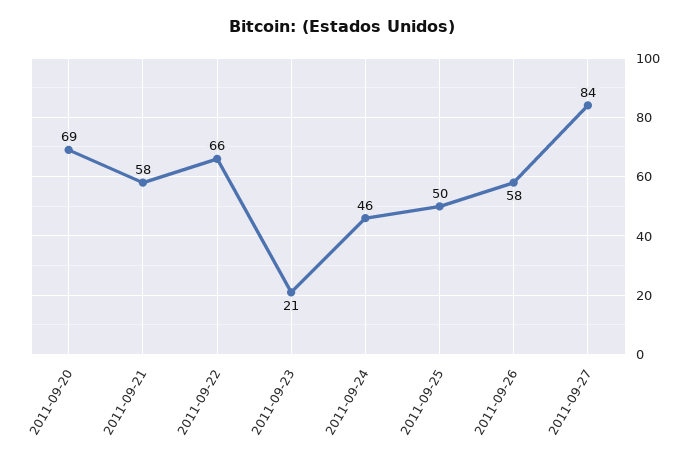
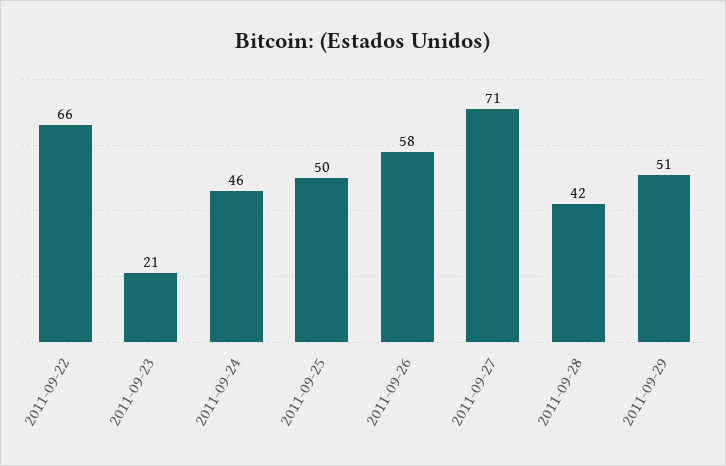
2011-09-20: 69 -> none
2011-09-21: 58 -> none
2011-09-27: 84 -> 71
2011-09-28: none -> 42
2011-09-29: none -> 51

